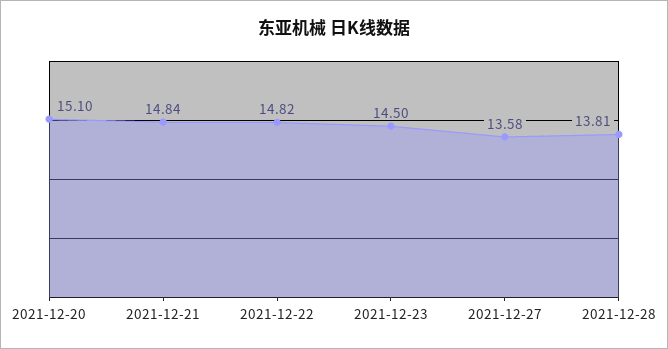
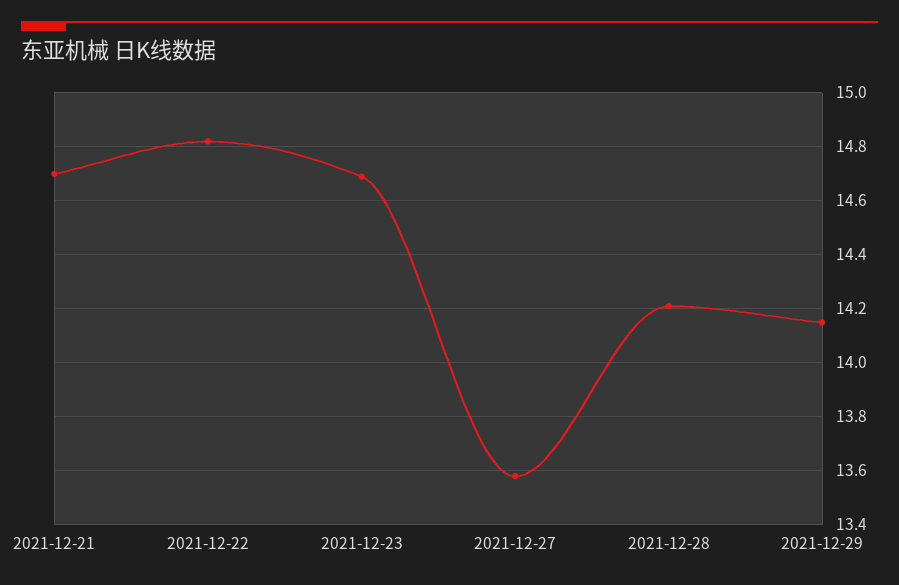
2021-12-20: 15.1 -> none
2021-12-21: 14.84 -> 14.7
2021-12-23: 14.5 -> 14.7
2021-12-28: 13.81 -> 14.2
2021-12-29: none -> 14.15

